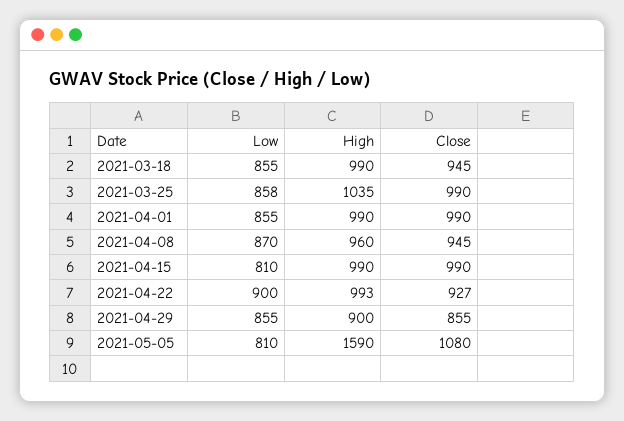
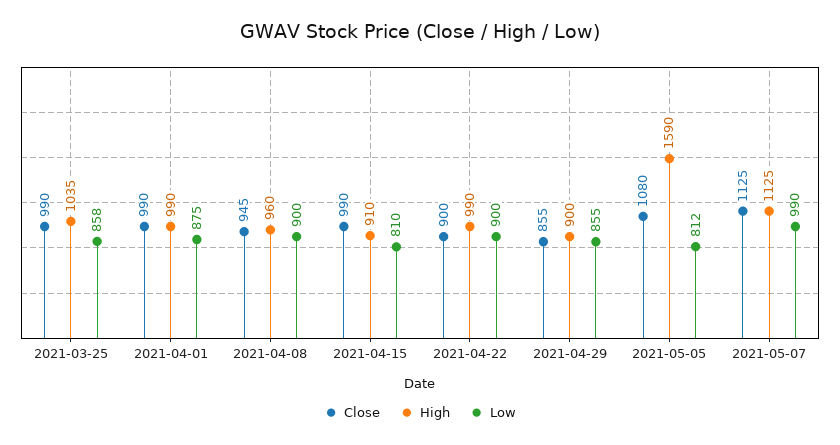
Low, 2021-03-18: 855 -> none
High, 2021-03-18: 990 -> none
Close, 2021-03-18: 945 -> none
Low, 2021-04-01: 855 -> 875
Low, 2021-04-08: 870 -> 900
High, 2021-04-15: 990 -> 910
High, 2021-04-22: 993 -> 990
Close, 2021-04-22: 927 -> 900
Low, 2021-05-05: 810 -> 812
Close, 2021-05-07: none -> 1125
High, 2021-05-07: none -> 1125
Low, 2021-05-07: none -> 990

